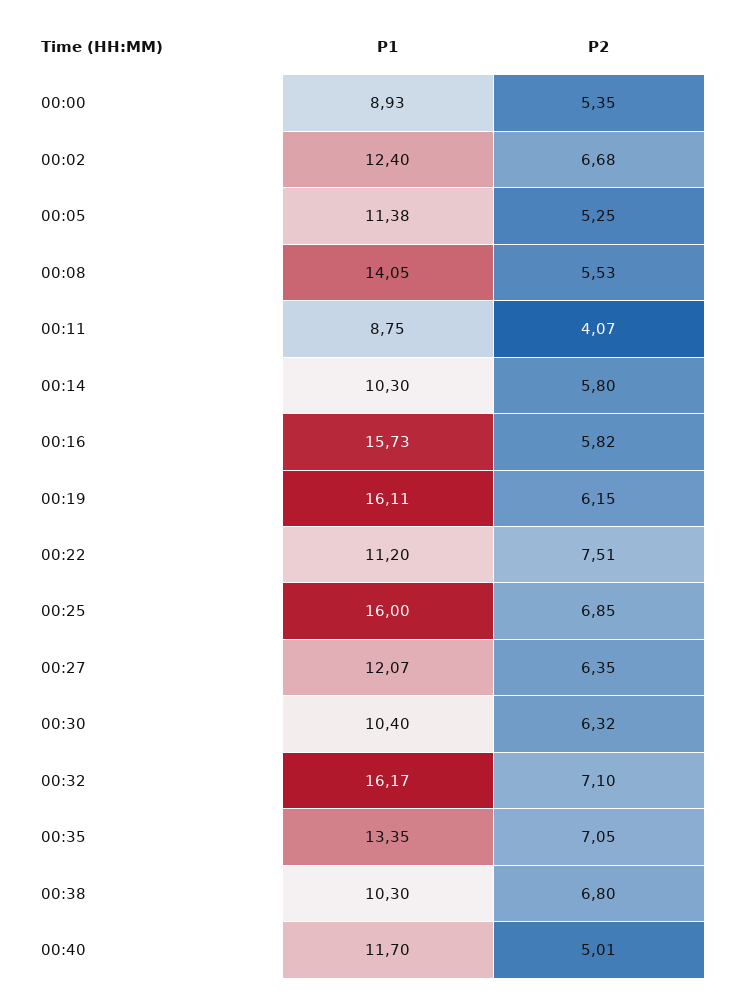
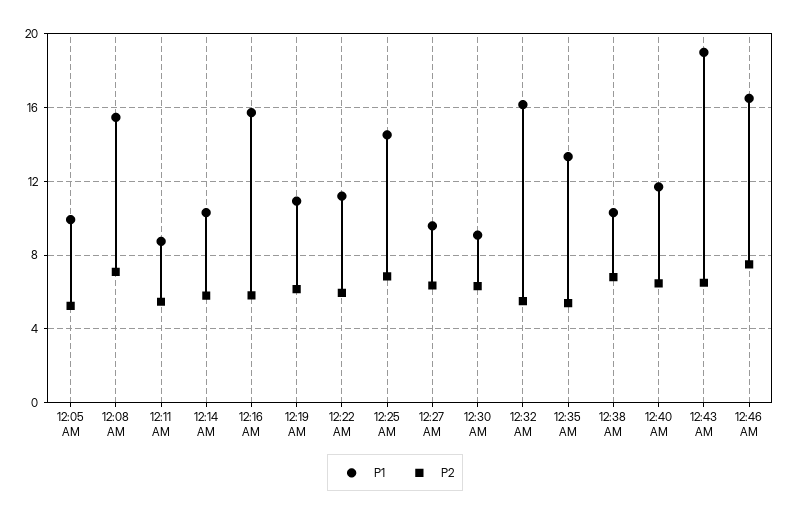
P1, 00:00: 8.93 -> none
P2, 00:00: 5.35 -> none
P1, 00:02: 12.4 -> none
P2, 00:02: 6.68 -> none
P1, 00:05: 11.38 -> 10
P1, 00:08: 14.05 -> 15.5
P2, 00:08: 5.53 -> 7
P2, 00:11: 4.07 -> 5.5
P1, 00:19: 16.11 -> 11
P2, 00:22: 7.51 -> 6
P1, 00:25: 16 -> 14.5
P1, 00:27: 12.07 -> 9.5
P1, 00:30: 10.4 -> 9
P2, 00:32: 7.1 -> 5.5
P2, 00:35: 7.05 -> 5.5
P2, 00:40: 5.01 -> 6.5
P1, 12:43 AM: none -> 19
P2, 12:43 AM: none -> 6.5
P1, 12:46 AM: none -> 16.5
P2, 12:46 AM: none -> 7.5

